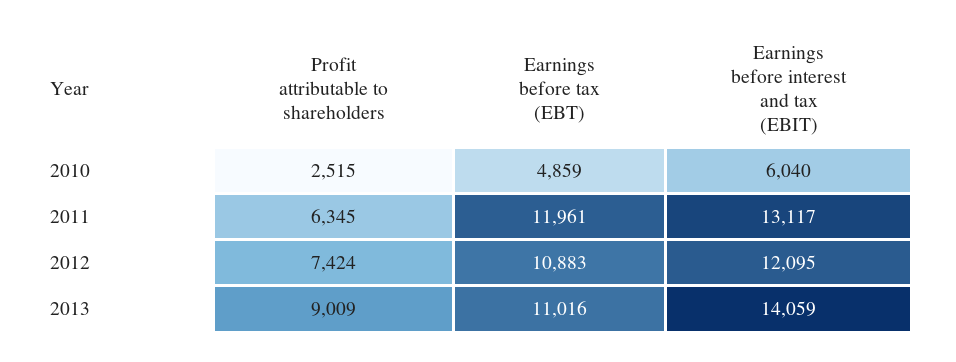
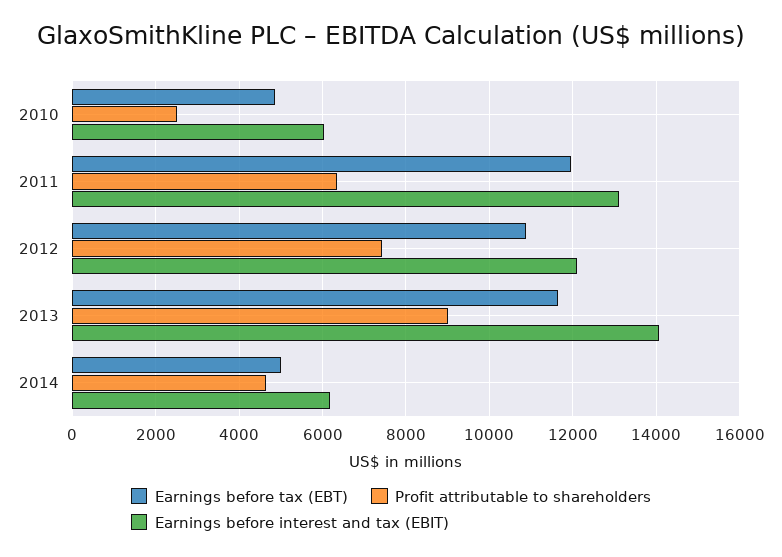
Earnings before tax (EBT), 2013: 11016 -> 11600
Earnings before tax (EBT), 2014: none -> 5000
Profit attributable to shareholders, 2014: none -> 4600
Earnings before interest and tax (EBIT), 2014: none -> 6200

